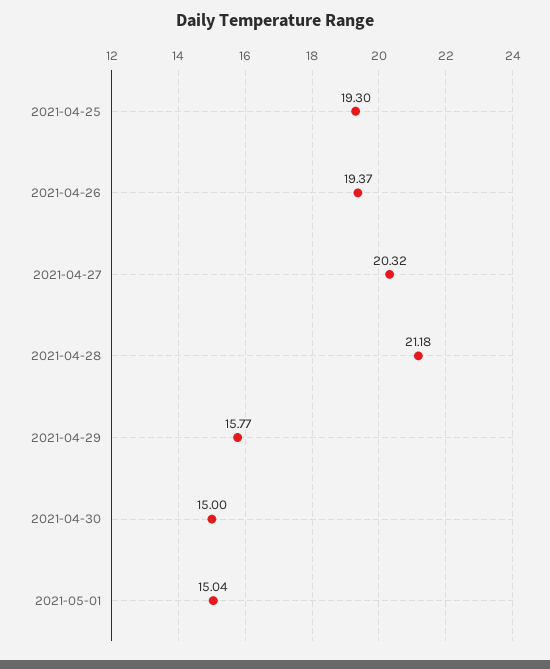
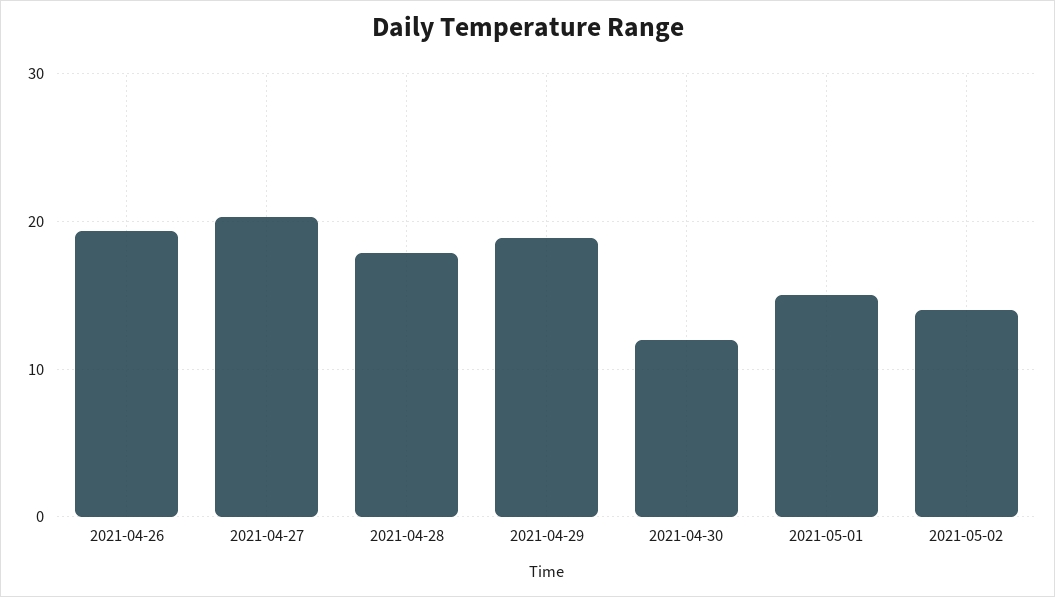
2021-04-25: 19.3 -> none
2021-04-28: 21.18 -> 18
2021-04-29: 15.77 -> 19
2021-04-30: 15 -> 12
2021-05-02: none -> 14

